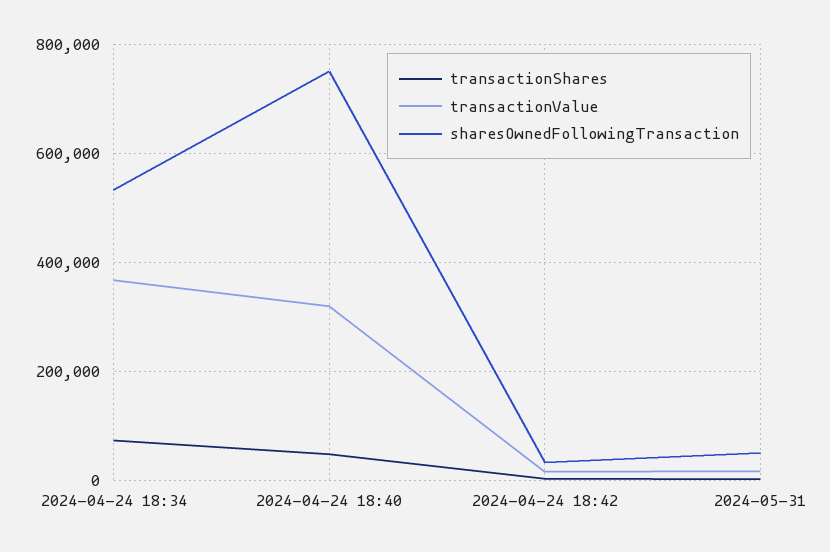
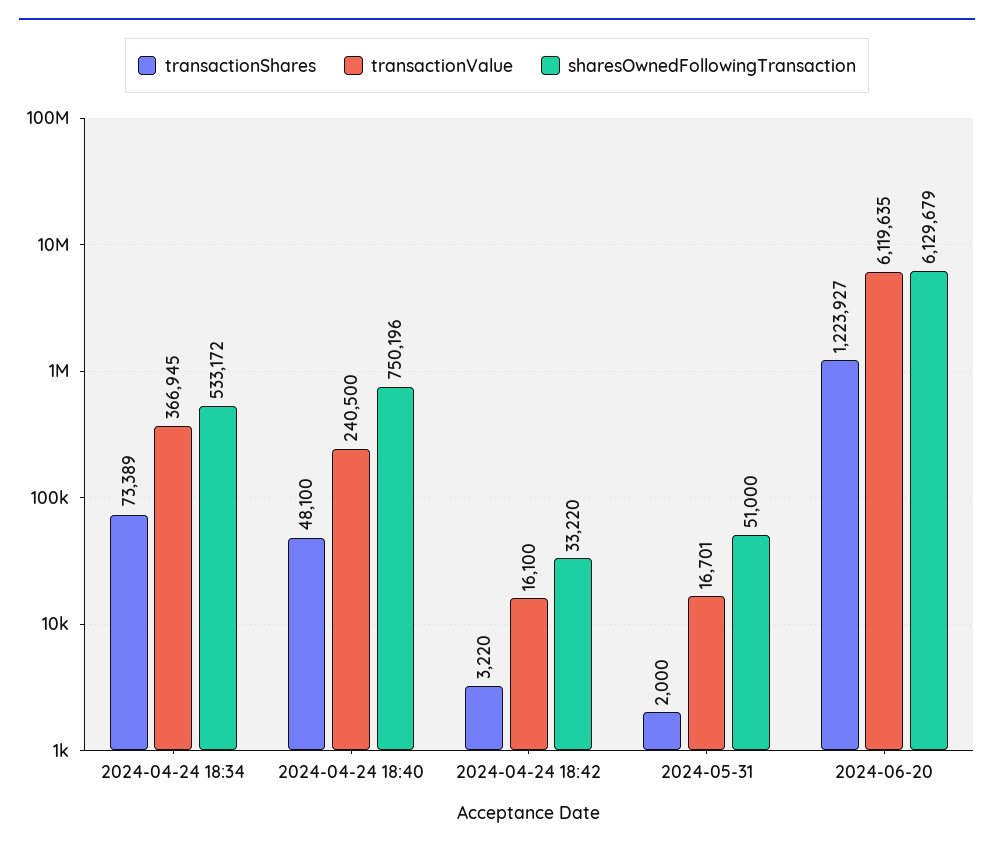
transactionValue, 2024-04-24 18:40: 320000 -> 240500
transactionShares, 2024-06-20: none -> 1223927
transactionValue, 2024-06-20: none -> 6119635
sharesOwnedFollowingTransaction, 2024-06-20: none -> 6129679

